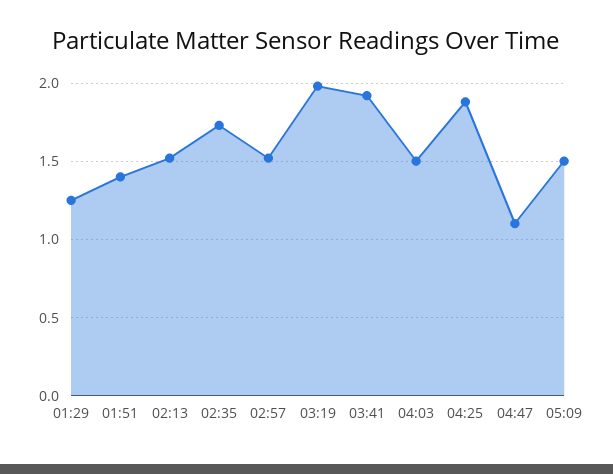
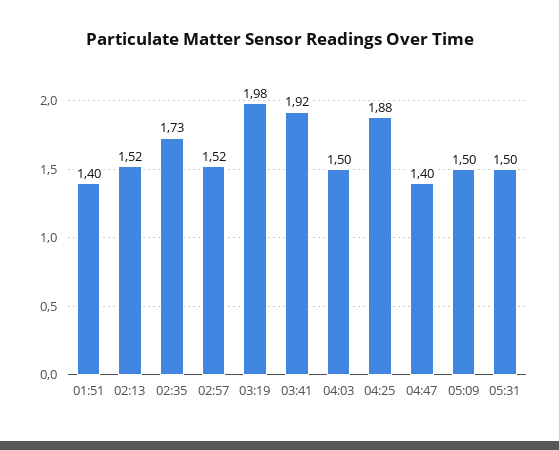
01:29: 1.25 -> none
04:47: 1.1 -> 1.4
05:31: none -> 1.5

